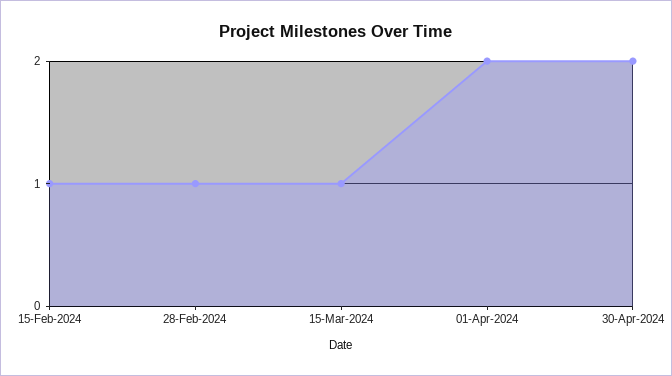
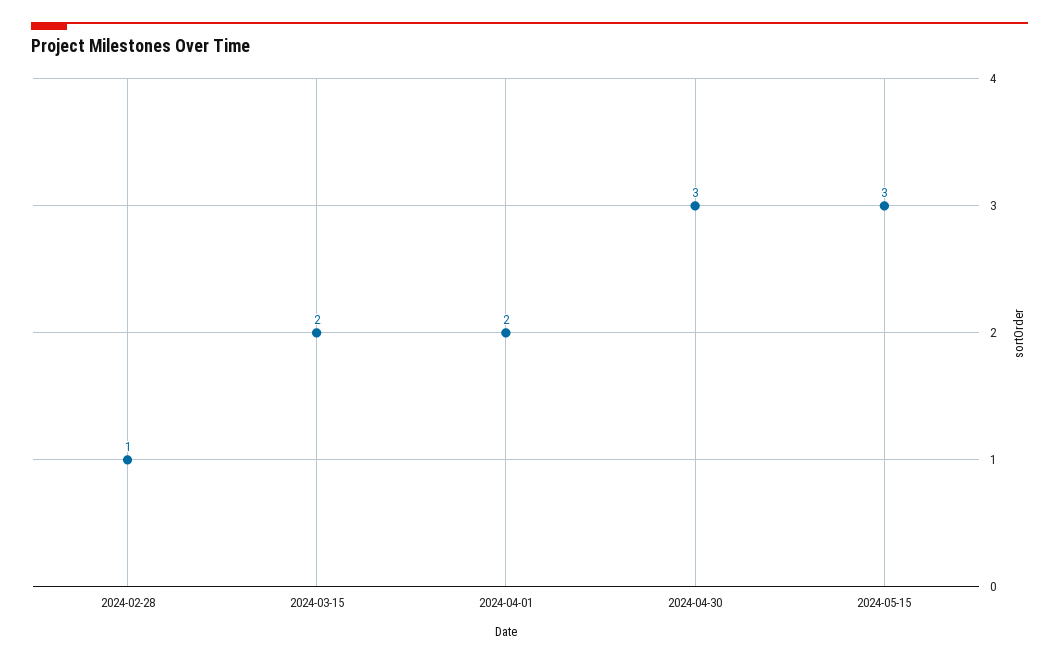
15-Feb-2024: 1 -> none
15-Mar-2024: 1 -> 2
30-Apr-2024: 2 -> 3
2024-05-15: none -> 3

